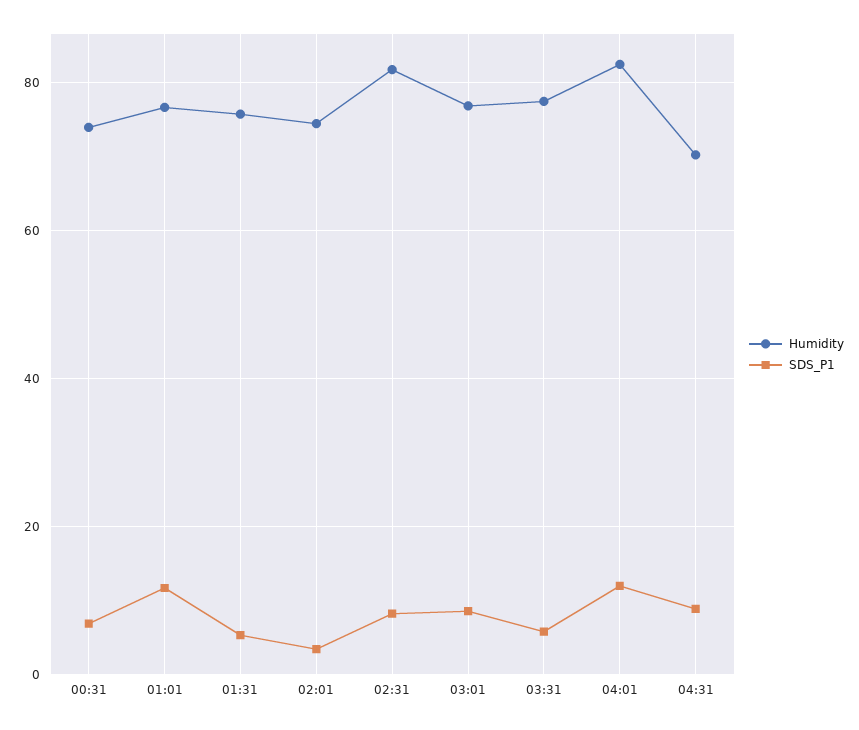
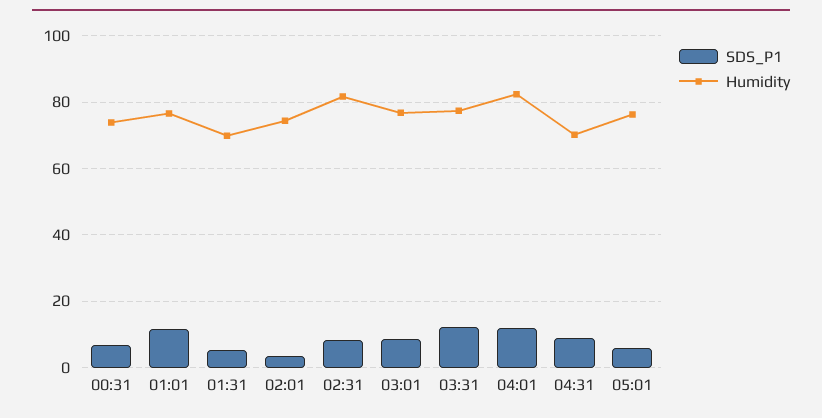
Humidity, 01:31: 76 -> 70
SDS_P1, 03:31: 6 -> 12
SDS_P1, 05:01: none -> 6
Humidity, 05:01: none -> 76

